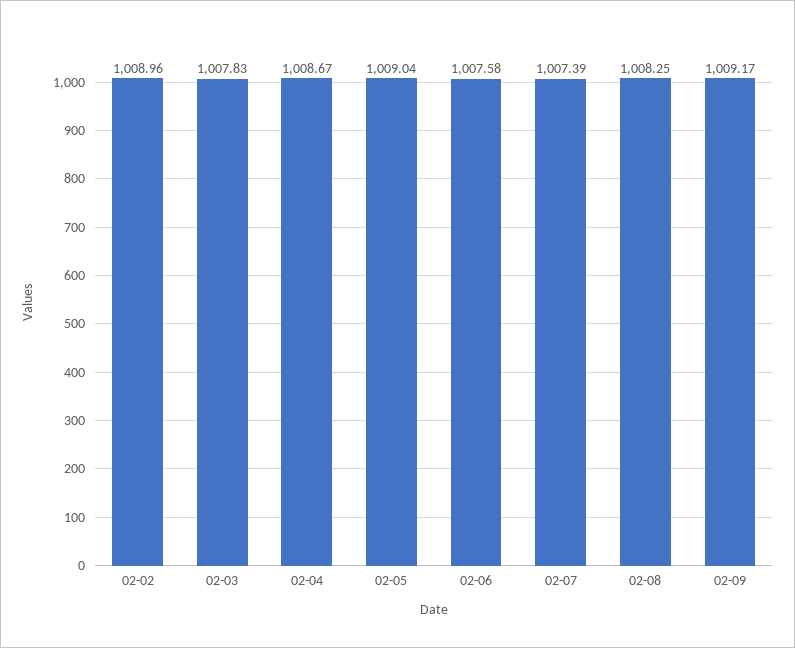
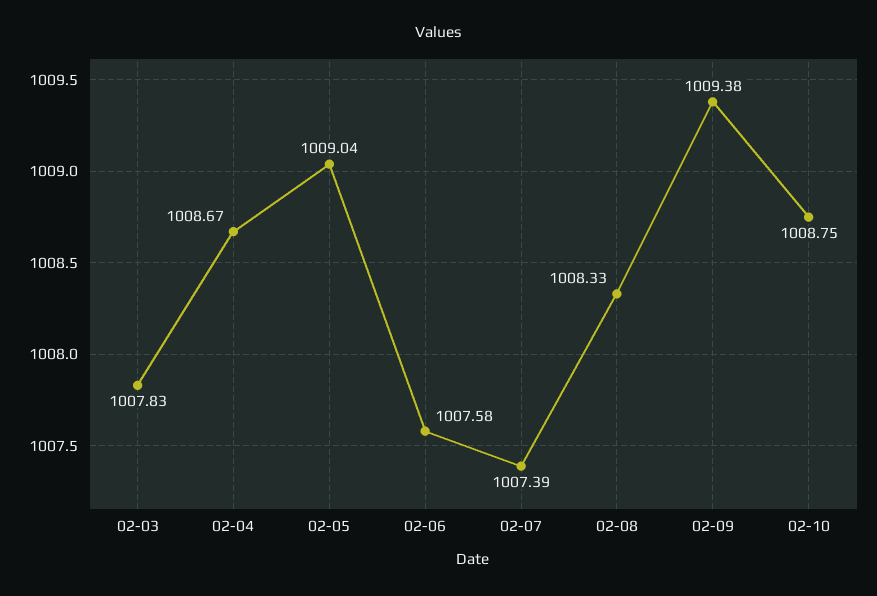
02-02: 1008.96 -> none
02-08: 1008.25 -> 1008.33
02-09: 1009.17 -> 1009.38
02-10: none -> 1008.75

